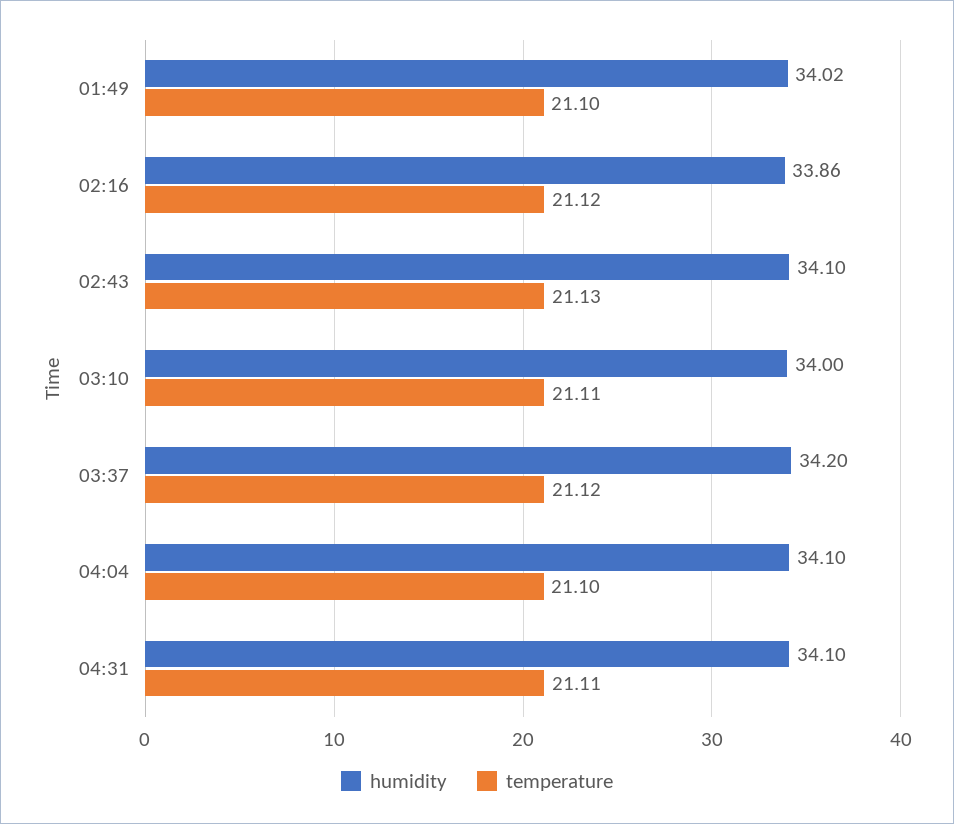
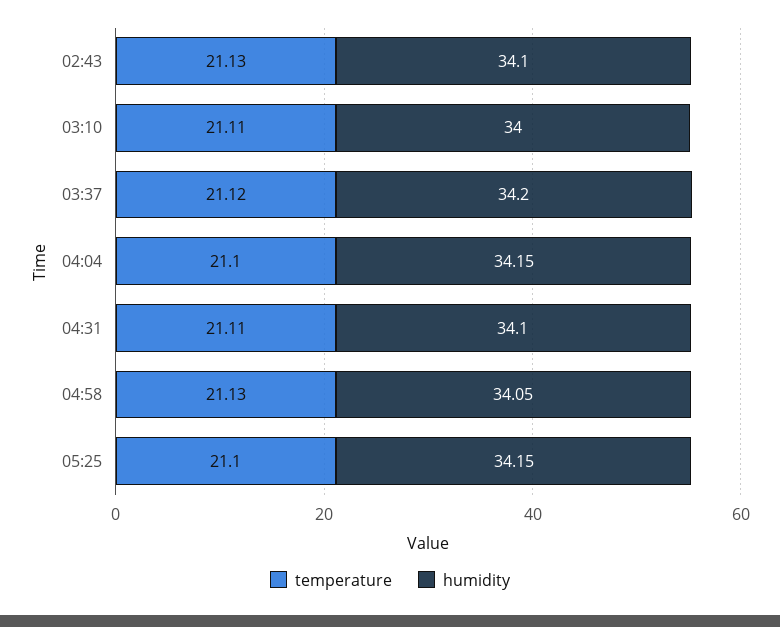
humidity, 01:49: 34.02 -> none
temperature, 01:49: 21.1 -> none
humidity, 02:16: 33.86 -> none
temperature, 02:16: 21.12 -> none
humidity, 04:04: 34.1 -> 34.15
temperature, 04:58: none -> 21.13
humidity, 04:58: none -> 34.05
temperature, 05:25: none -> 21.1
humidity, 05:25: none -> 34.15

